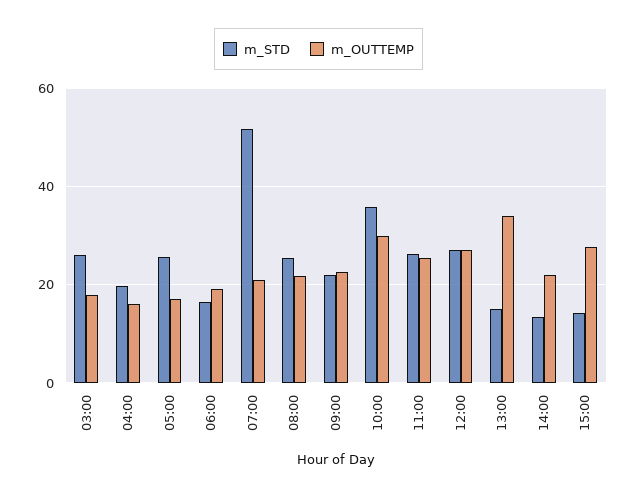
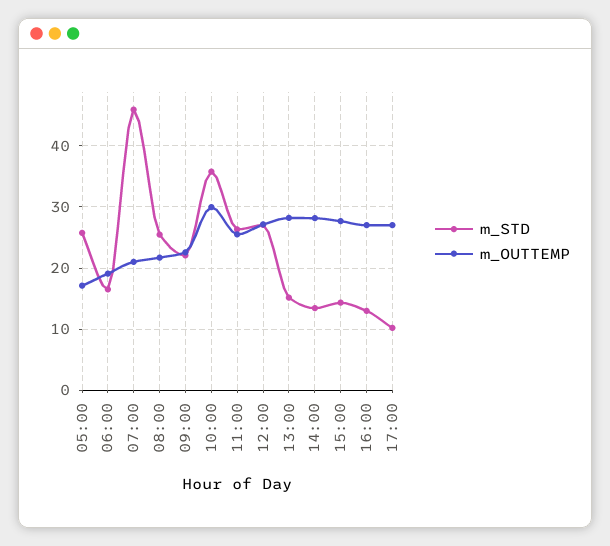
m_STD, 03:00: 26 -> none
m_OUTTEMP, 03:00: 18 -> none
m_STD, 04:00: 20 -> none
m_OUTTEMP, 04:00: 16 -> none
m_STD, 07:00: 52 -> 46
m_OUTTEMP, 13:00: 34 -> 28
m_OUTTEMP, 14:00: 22 -> 28
m_STD, 16:00: none -> 13
m_OUTTEMP, 16:00: none -> 27
m_STD, 17:00: none -> 10
m_OUTTEMP, 17:00: none -> 27

